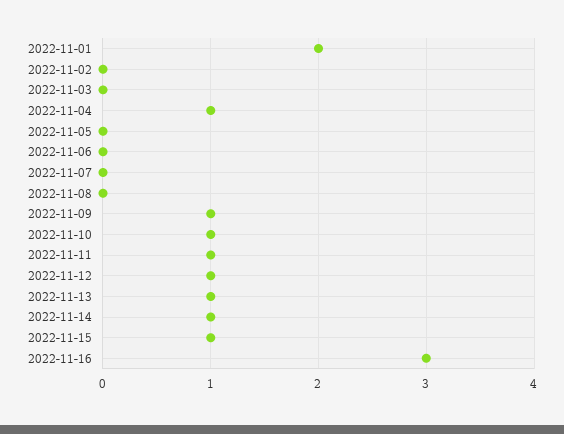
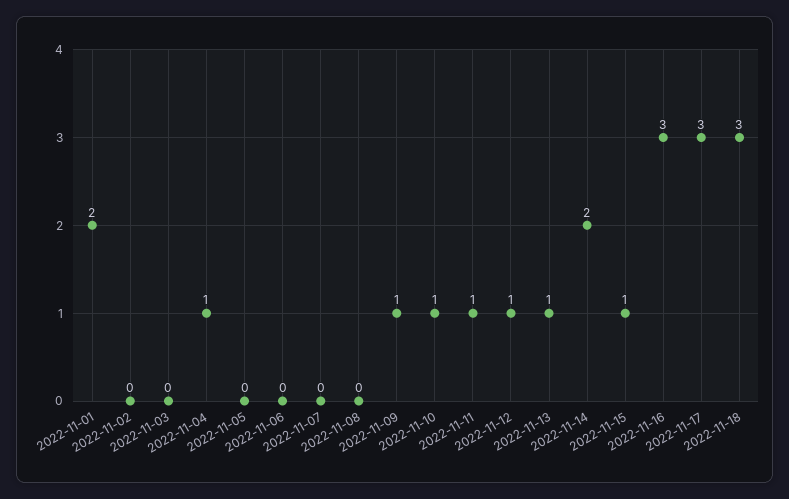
2022-11-14: 1 -> 2
2022-11-17: none -> 3
2022-11-18: none -> 3

